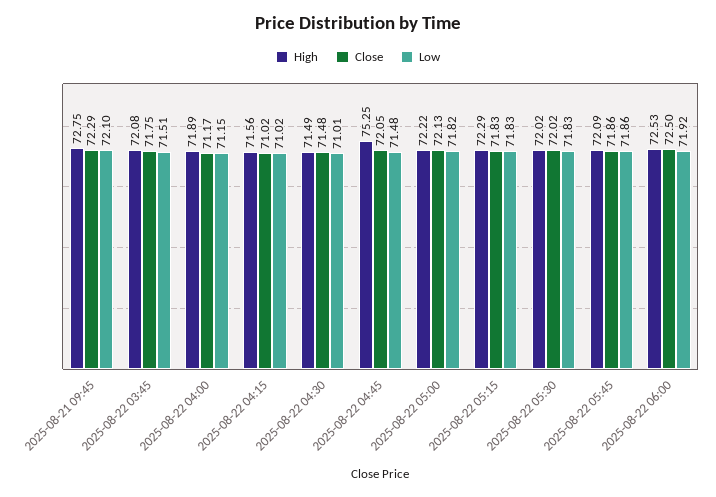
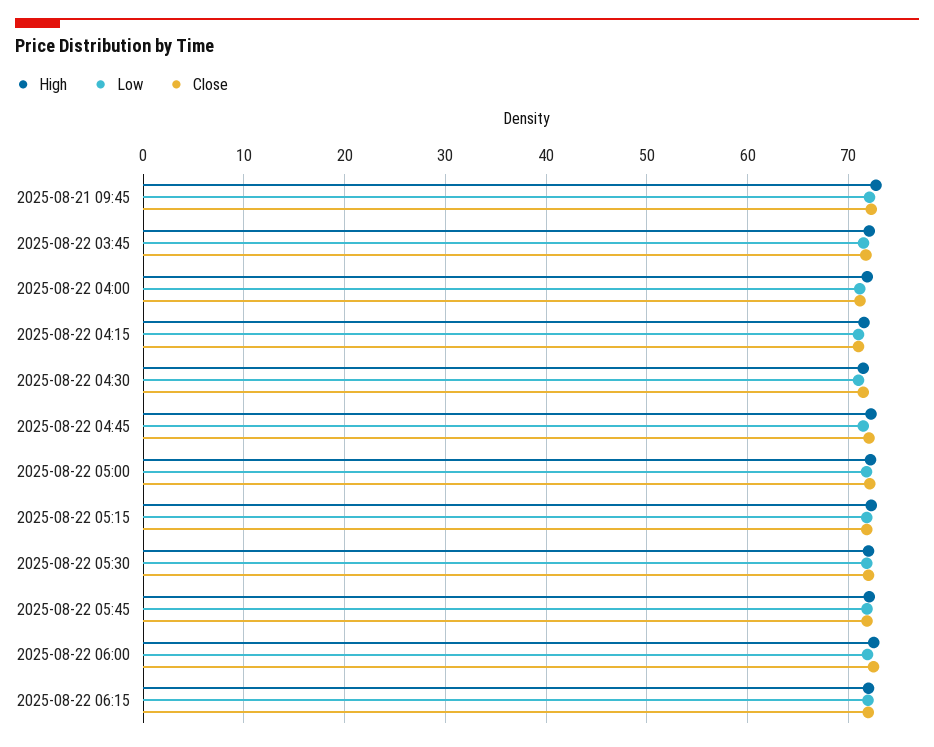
High, 2025-08-22 04:45: 75.25 -> 72
High, 2025-08-22 06:15: none -> 72
Low, 2025-08-22 06:15: none -> 72
Close, 2025-08-22 06:15: none -> 72

